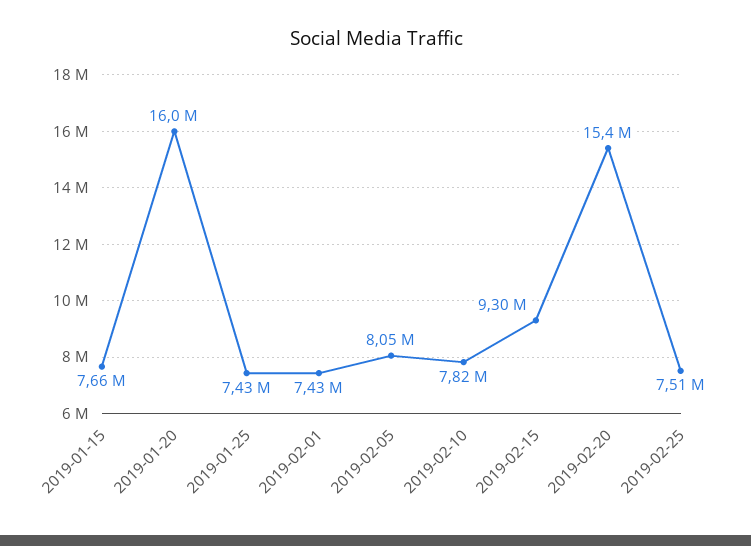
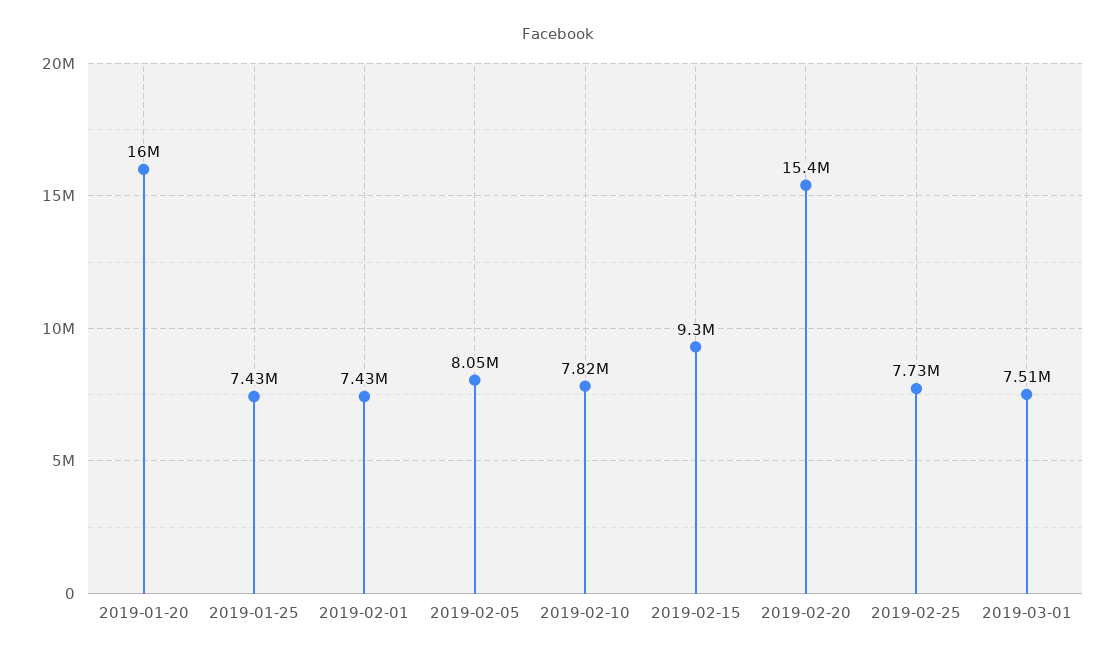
2019-01-15: 7660000 -> none
2019-02-25: 7510000 -> 7730000
2019-03-01: none -> 7510000

